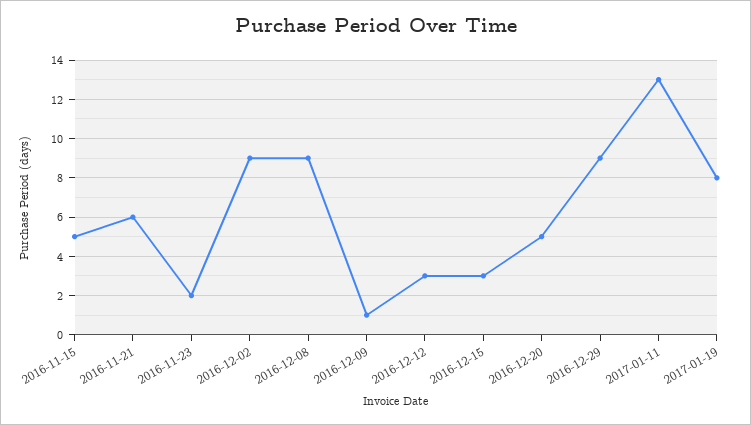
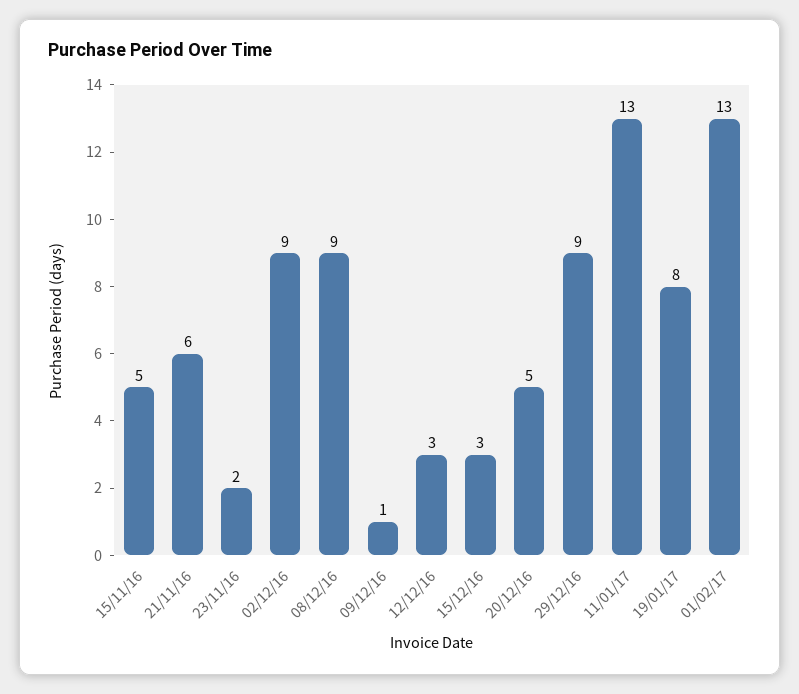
01/02/17: none -> 13

